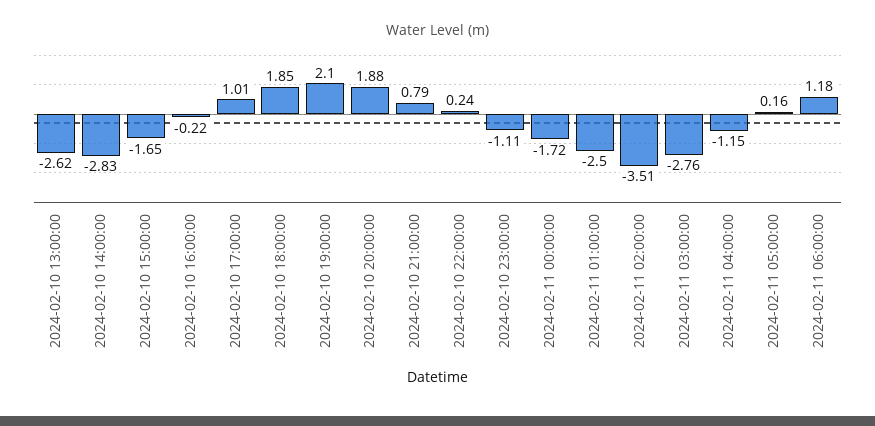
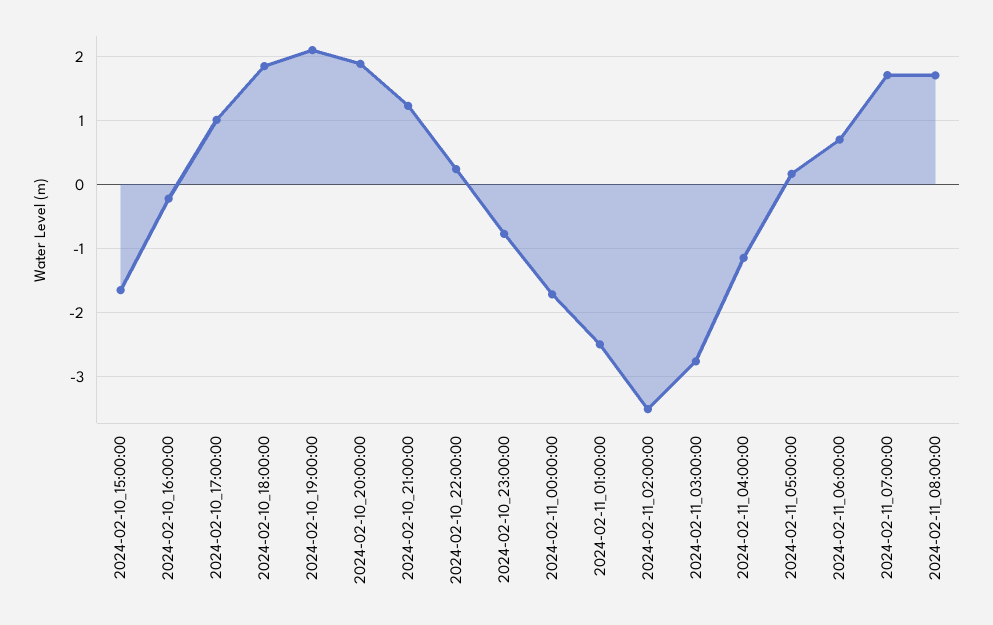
2024-02-10 13:00:00: -2.62 -> none
2024-02-10 14:00:00: -2.83 -> none
2024-02-10 21:00:00: 0.79 -> 1.2
2024-02-10 23:00:00: -1.11 -> -0.8
2024-02-11 06:00:00: 1.18 -> 0.7
2024-02-11_07:00:00: none -> 1.7
2024-02-11_08:00:00: none -> 1.7

